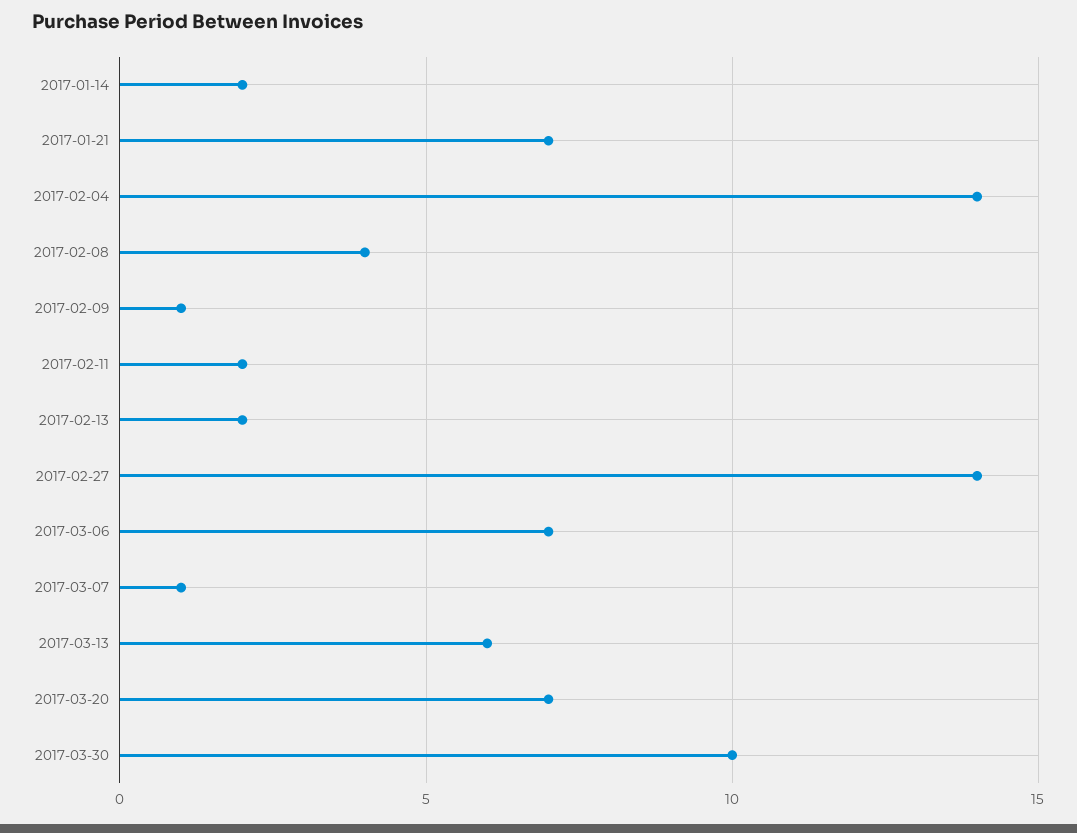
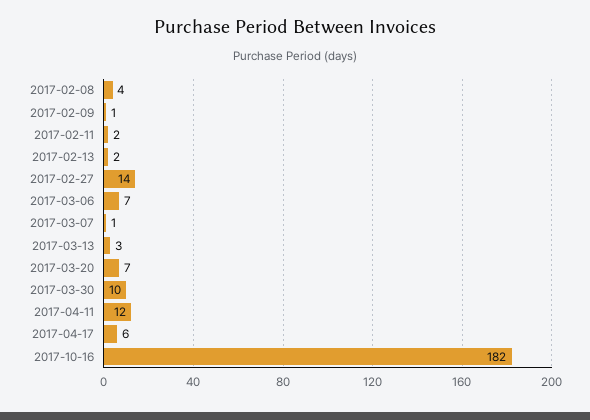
2017-01-14: 2 -> none
2017-01-21: 7 -> none
2017-02-04: 14 -> none
2017-03-13: 6 -> 3
2017-04-11: none -> 12
2017-04-17: none -> 6
2017-10-16: none -> 182

